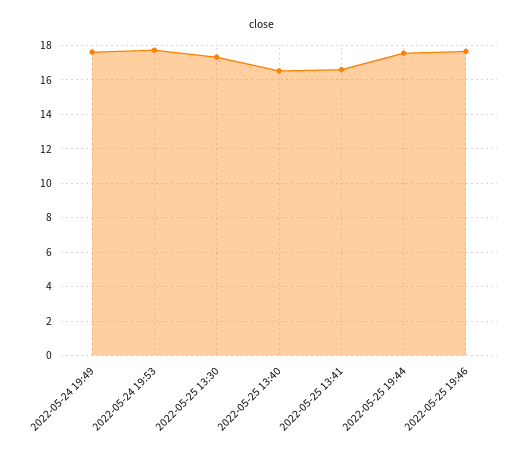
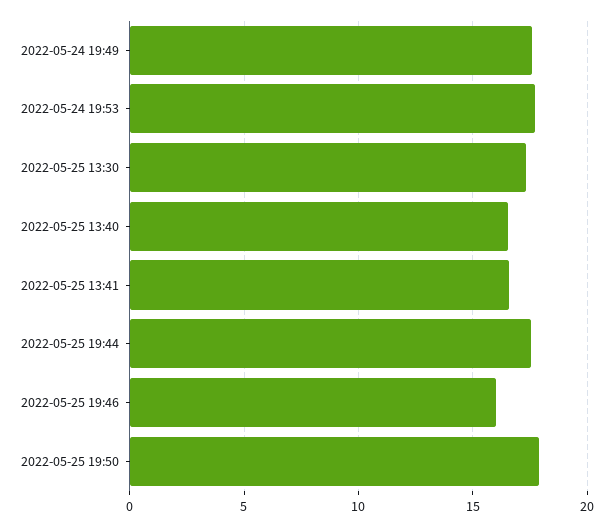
2022-05-25 19:46: 17.5 -> 16
2022-05-25 19:50: none -> 18

